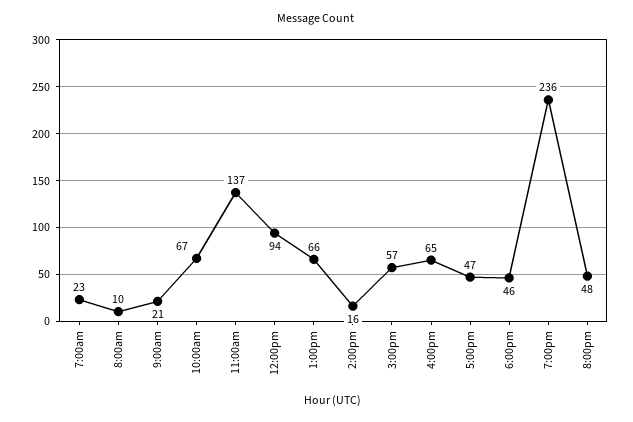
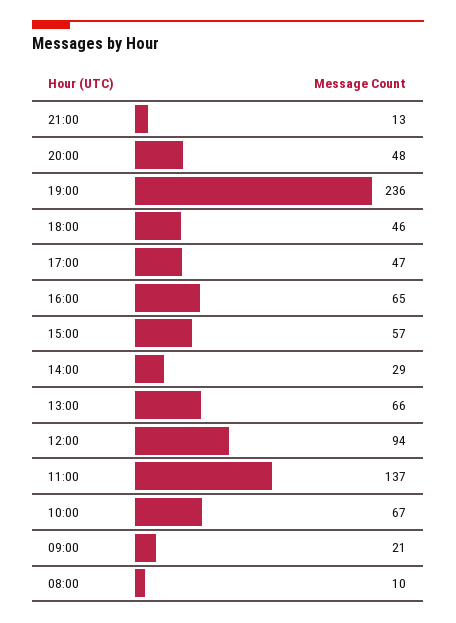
7:00am: 23 -> none
2:00pm: 16 -> 29
21:00: none -> 13

